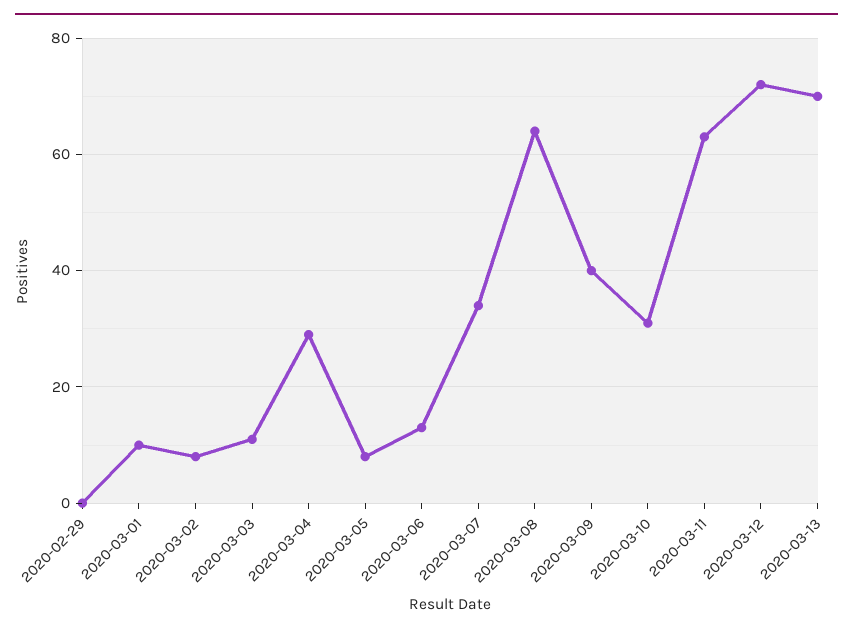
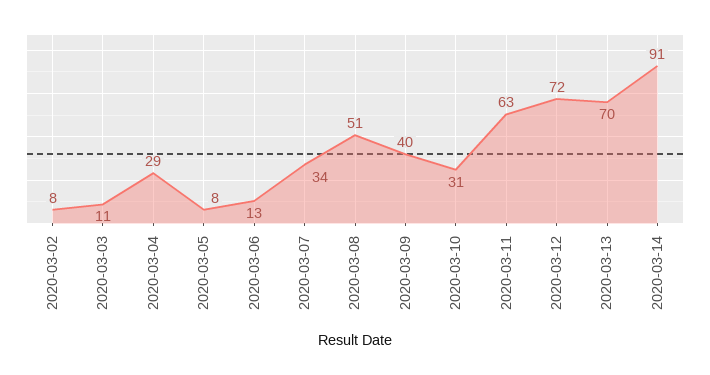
2020-02-29: 0 -> none
2020-03-01: 10 -> none
2020-03-08: 65 -> 51
2020-03-14: none -> 91

